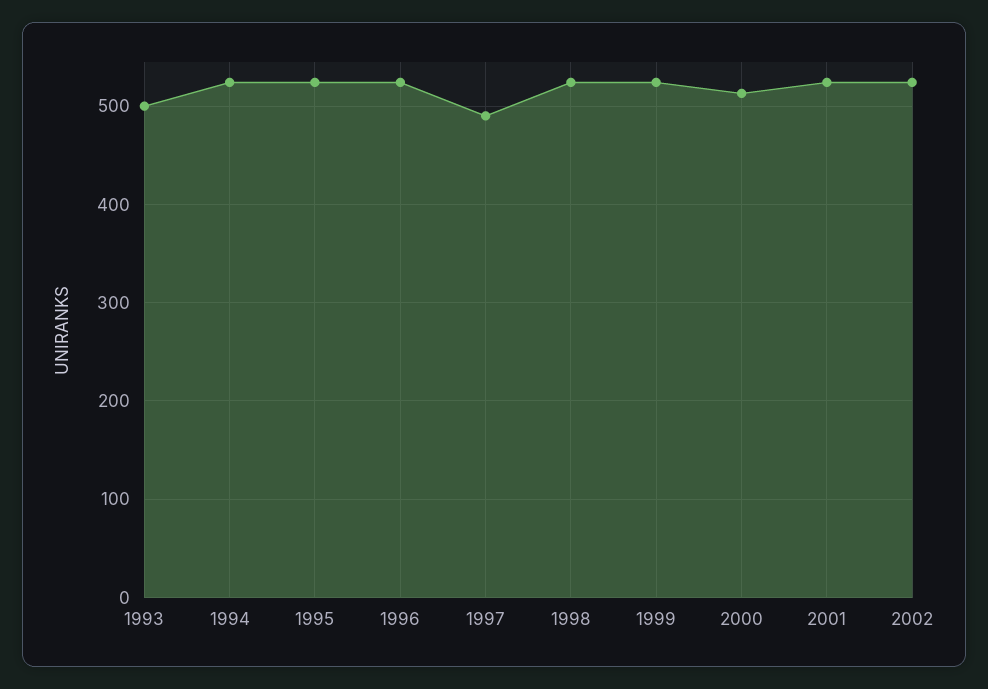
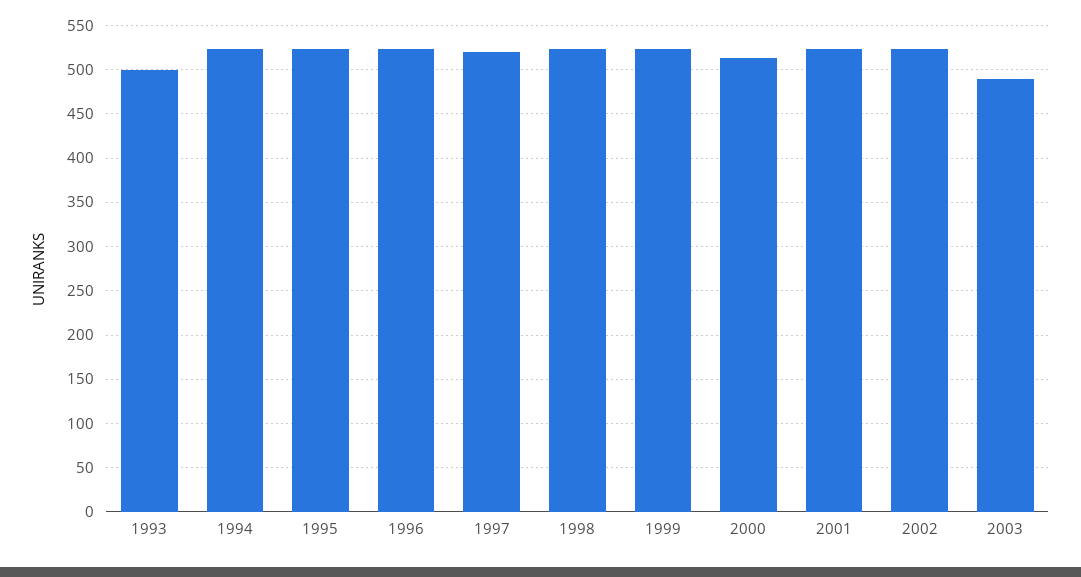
1997: 490 -> 520
2003: none -> 490

